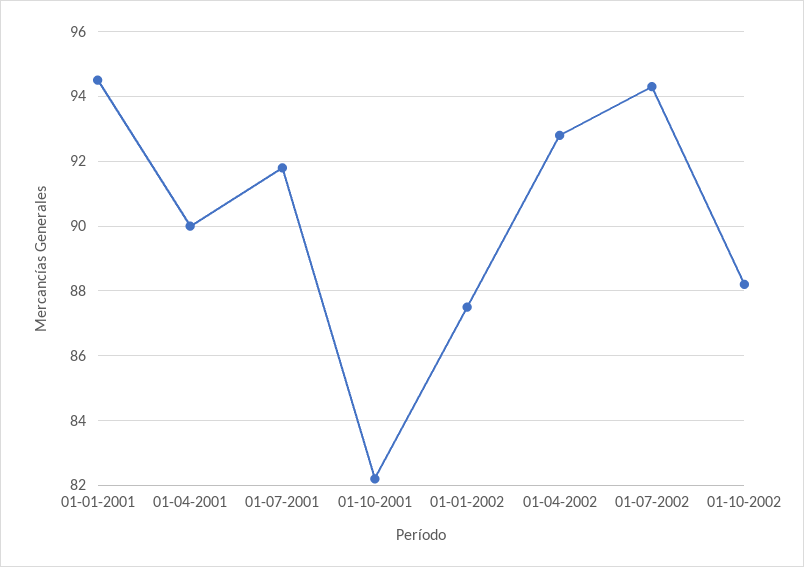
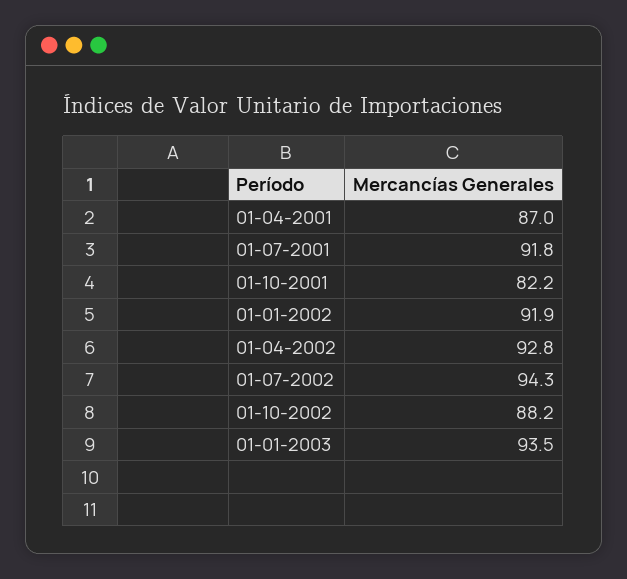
01-01-2001: 94.5 -> none
01-04-2001: 90 -> 87
01-01-2002: 87.5 -> 91.9
01-01-2003: none -> 93.5

